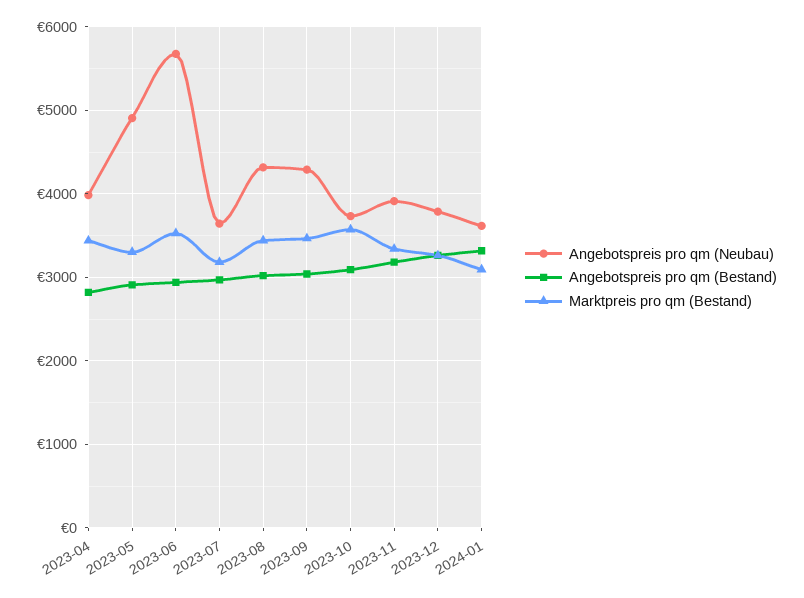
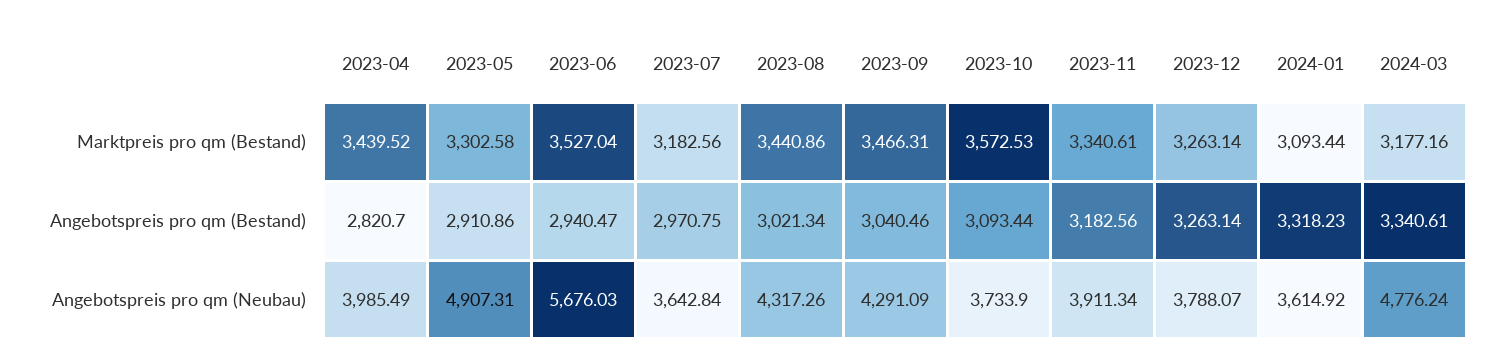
Marktpreis pro qm (Bestand), 2024-03: none -> 3177.16
Angebotspreis pro qm (Bestand), 2024-03: none -> 3340.61
Angebotspreis pro qm (Neubau), 2024-03: none -> 4776.24

